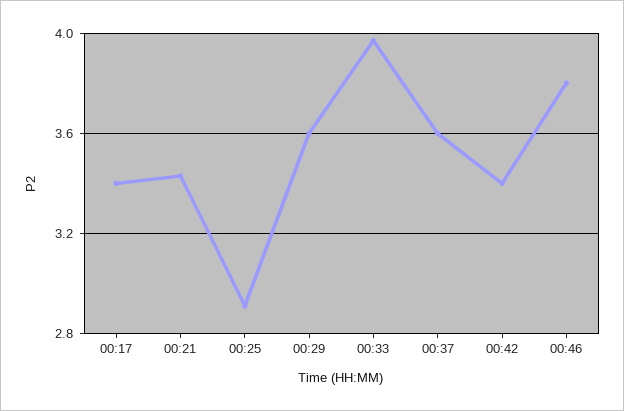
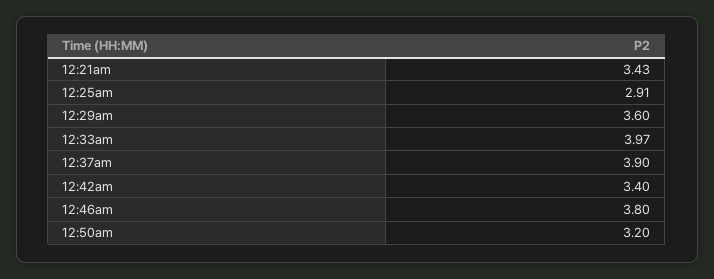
00:17: 3.4 -> none
00:37: 3.6 -> 3.9
12:50am: none -> 3.2

